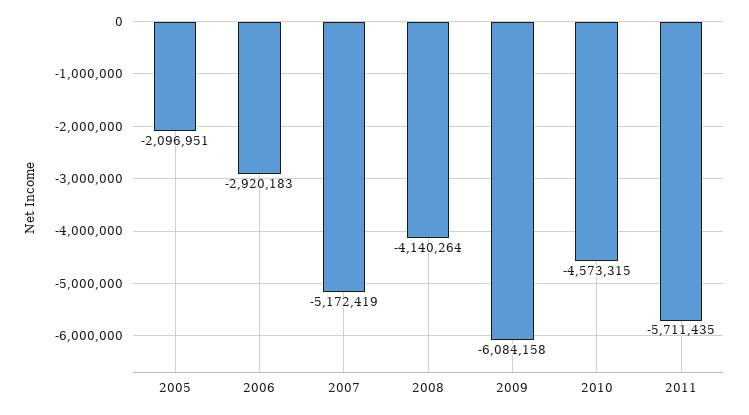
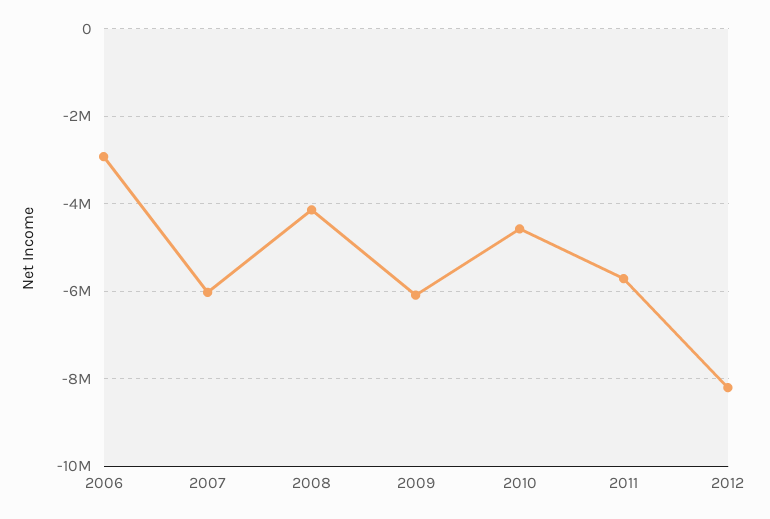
2005: -2096951 -> none
2007: -5172419 -> -6000000
2012: none -> -8200000

